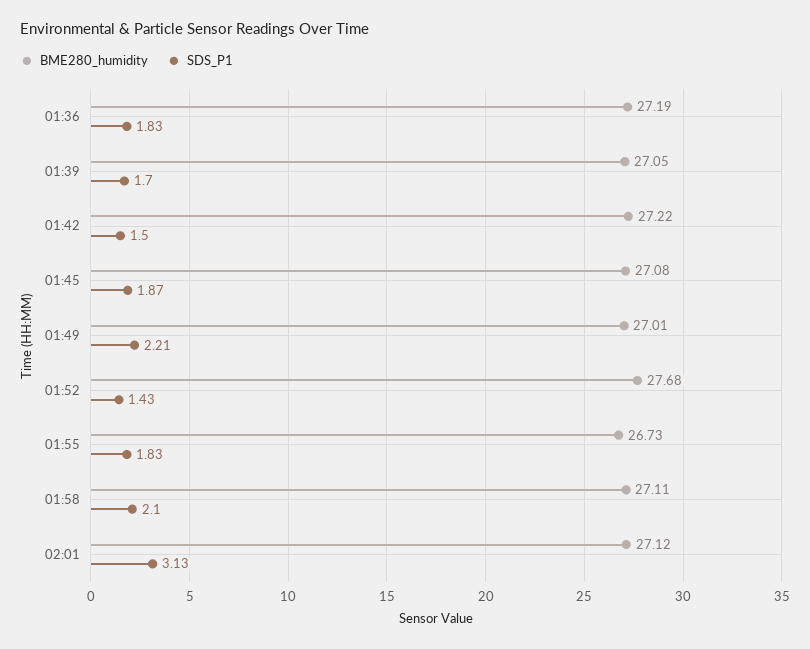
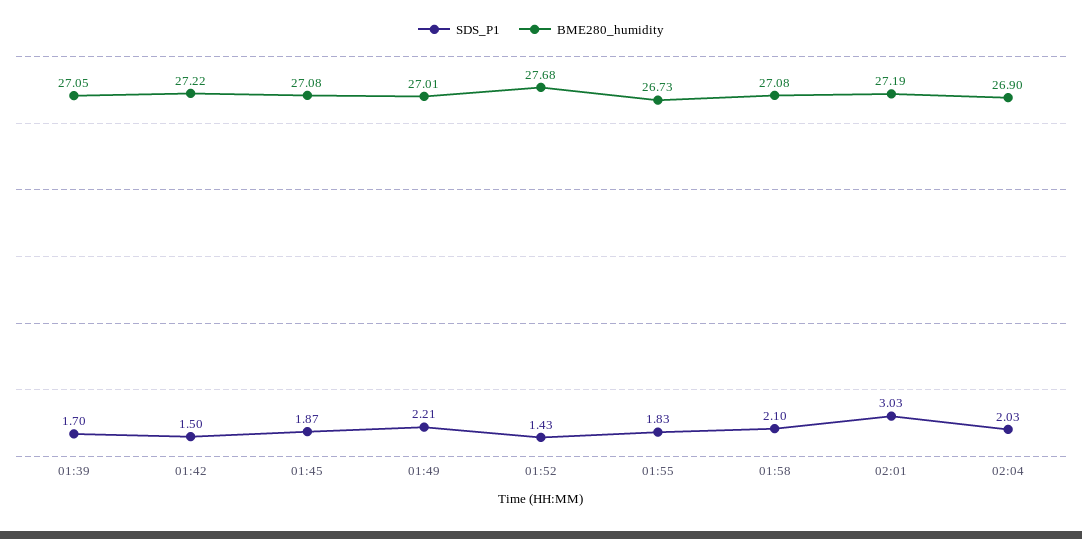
BME280_humidity, 01:36: 27.19 -> none
SDS_P1, 01:36: 1.83 -> none
BME280_humidity, 01:58: 27.11 -> 27.08
BME280_humidity, 02:01: 27.12 -> 27.19
SDS_P1, 02:01: 3.13 -> 3.03
SDS_P1, 02:04: none -> 2.03
BME280_humidity, 02:04: none -> 26.9

